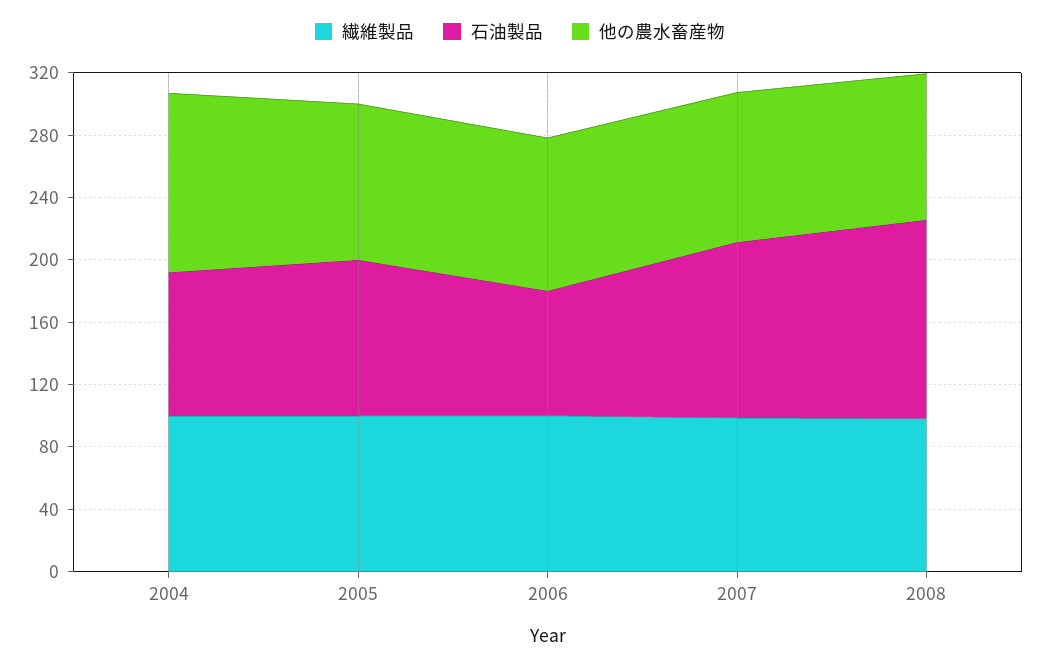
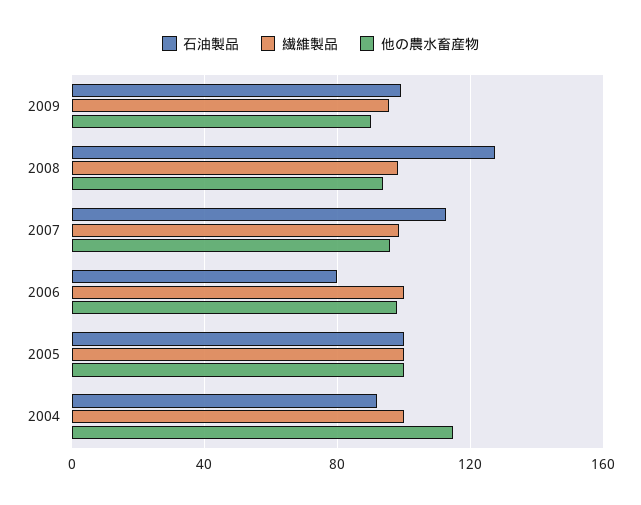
石油製品, 2009: none -> 100
繊維製品, 2009: none -> 95
他の農水畜産物, 2009: none -> 90

